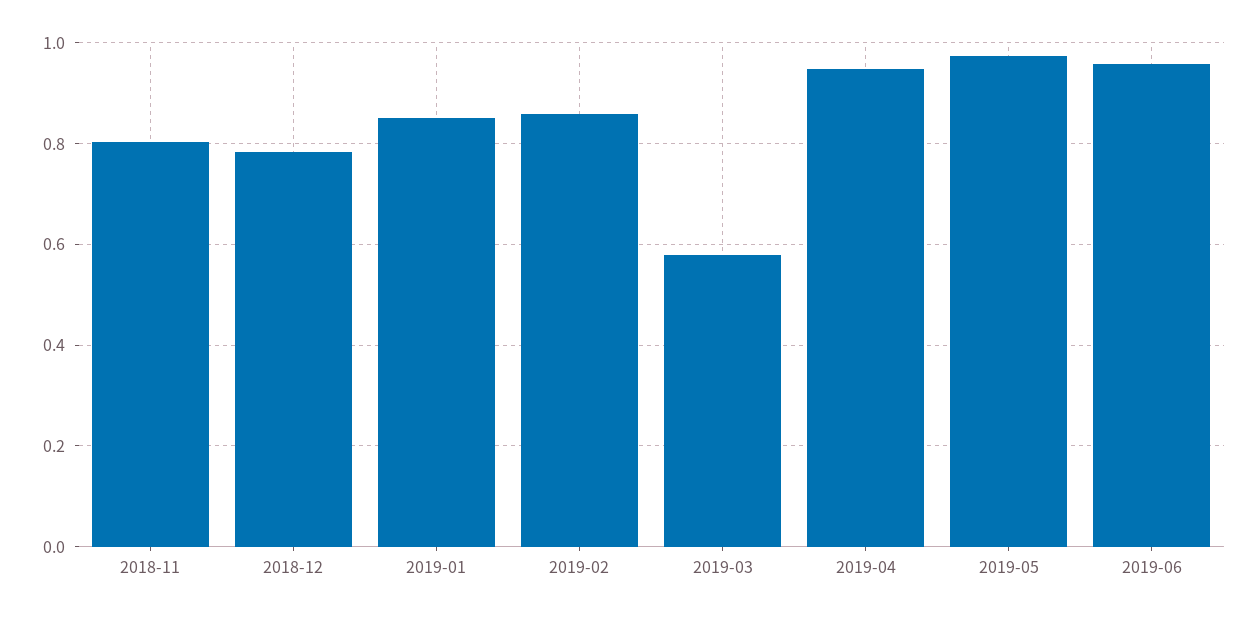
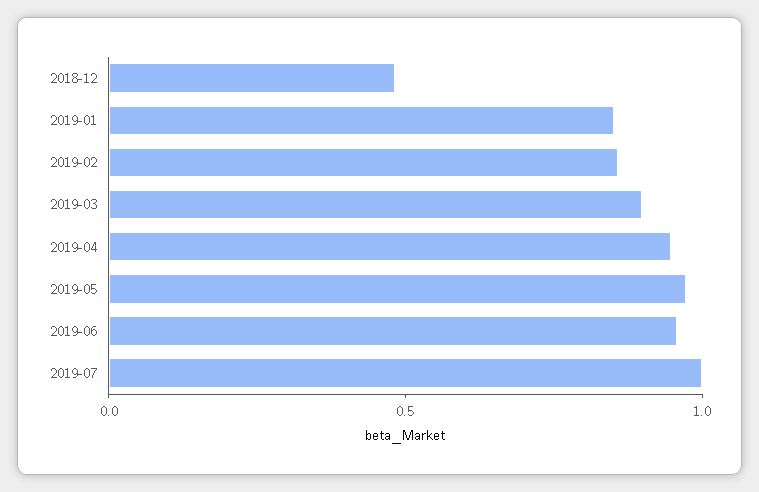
2018-11: 0.8 -> none
2018-12: 0.78 -> 0.5
2019-03: 0.58 -> 0.9
2019-07: none -> 1

